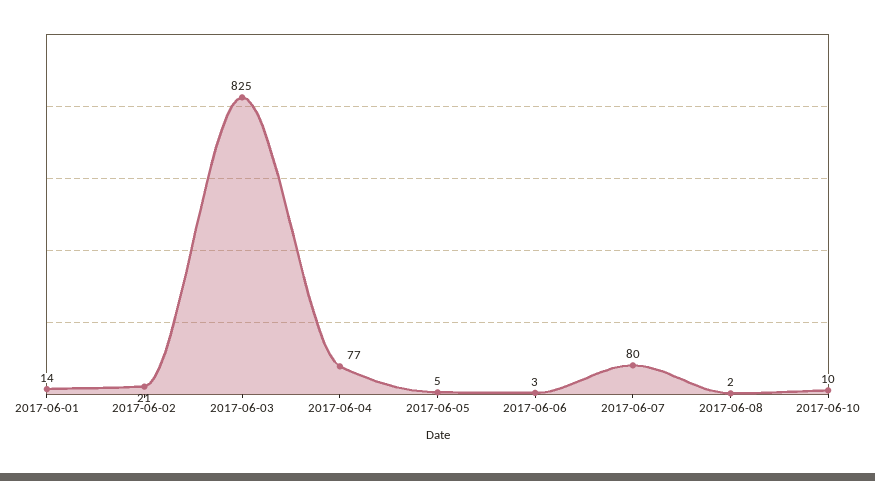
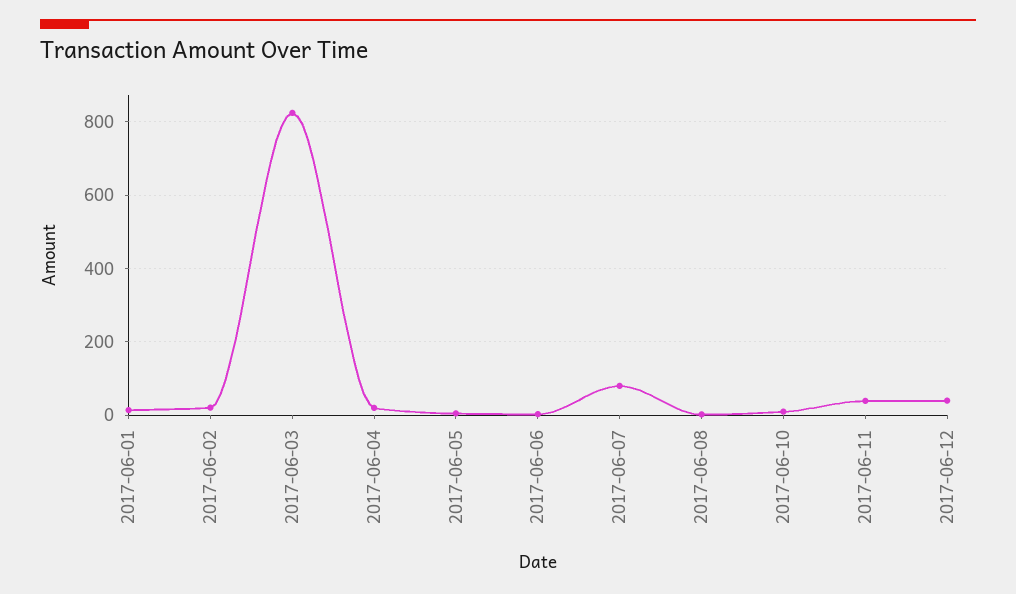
2017-06-04: 77 -> 20
2017-06-11: none -> 40
2017-06-12: none -> 40

